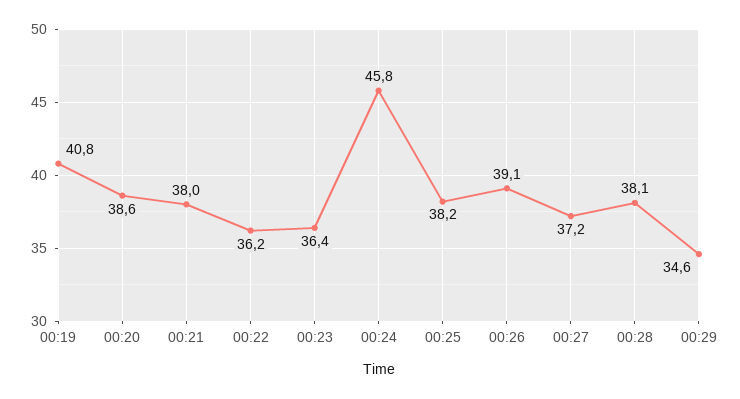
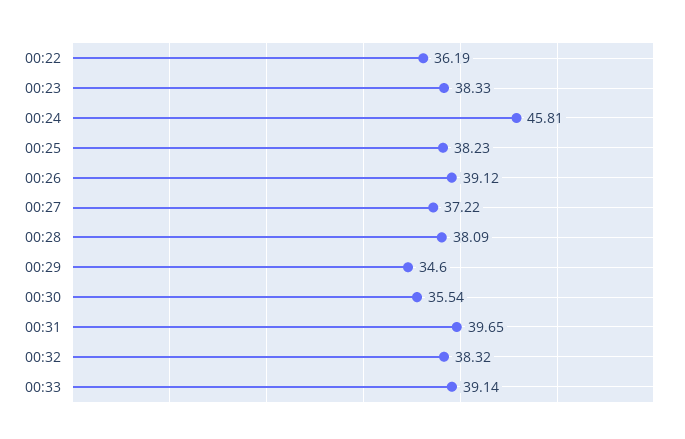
00:19: 40.8 -> none
00:20: 38.6 -> none
00:21: 38 -> none
00:23: 36.4 -> 38.33
00:30: none -> 35.54
00:31: none -> 39.65
00:32: none -> 38.32
00:33: none -> 39.14

